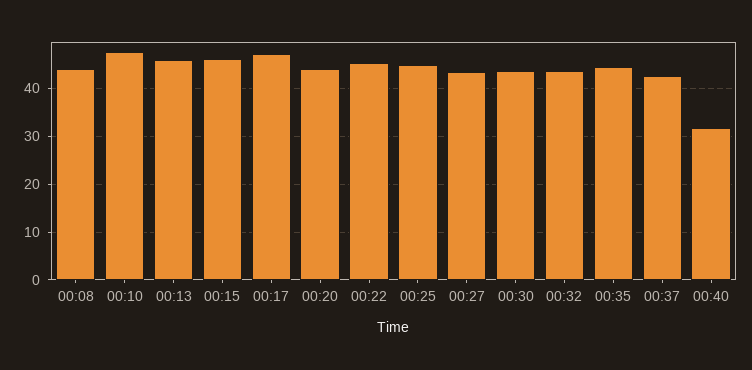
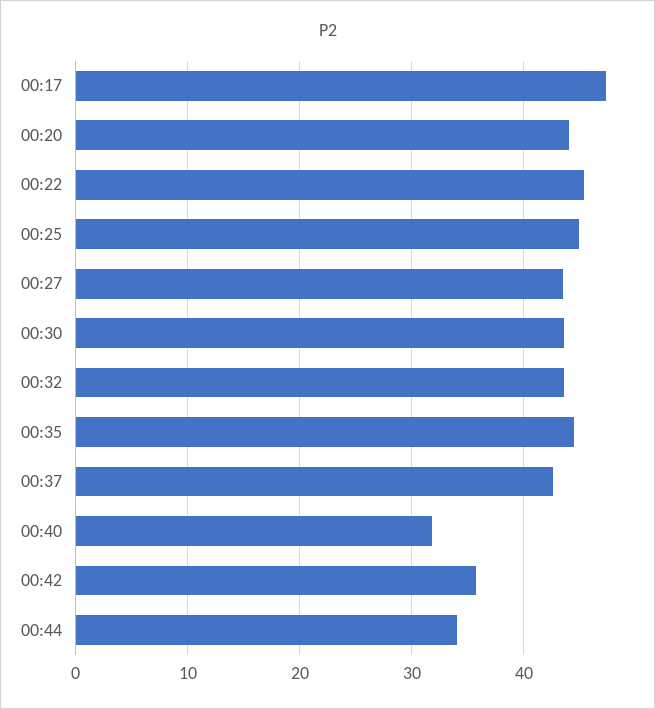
00:08: 44 -> none
00:10: 48 -> none
00:13: 46 -> none
00:15: 46 -> none
00:42: none -> 36
00:44: none -> 34

